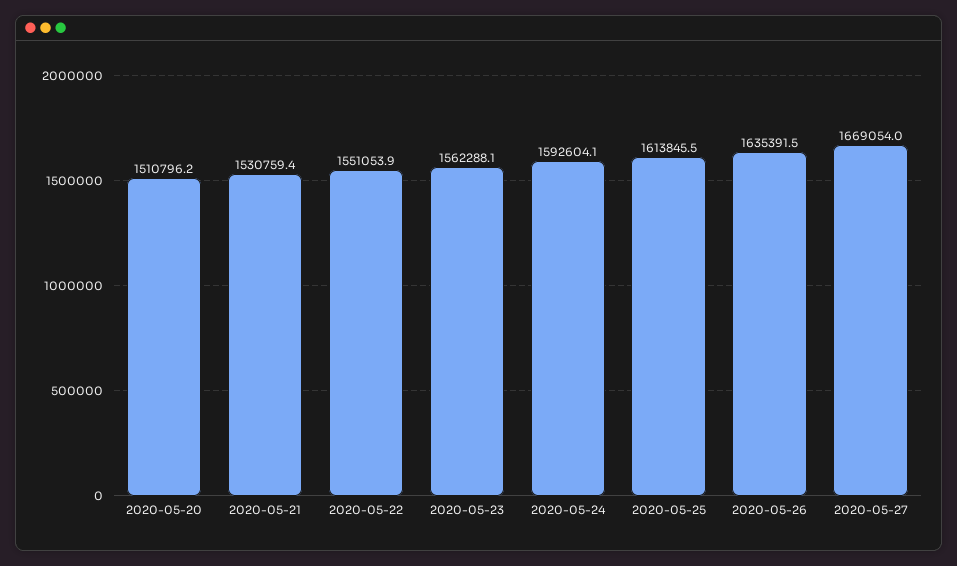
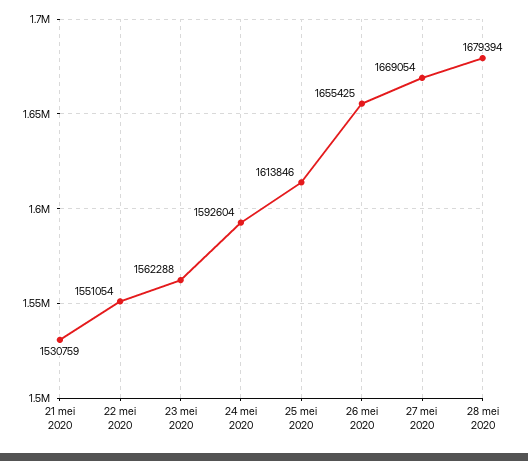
2020-05-20: 1510796.2 -> none
2020-05-26: 1635391.5 -> 1655425
28 mei 2020: none -> 1679394

